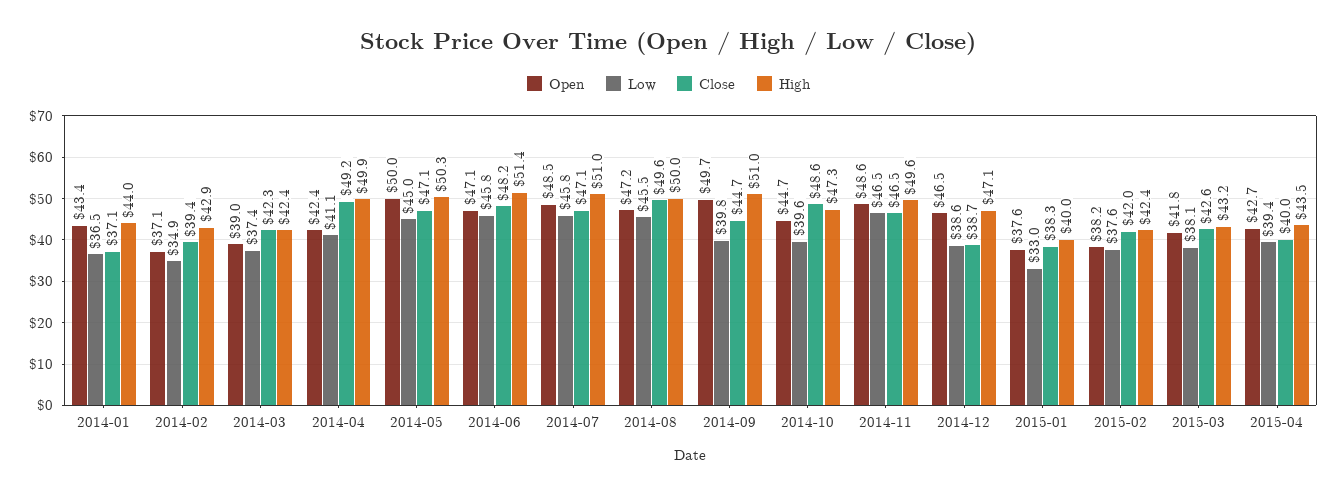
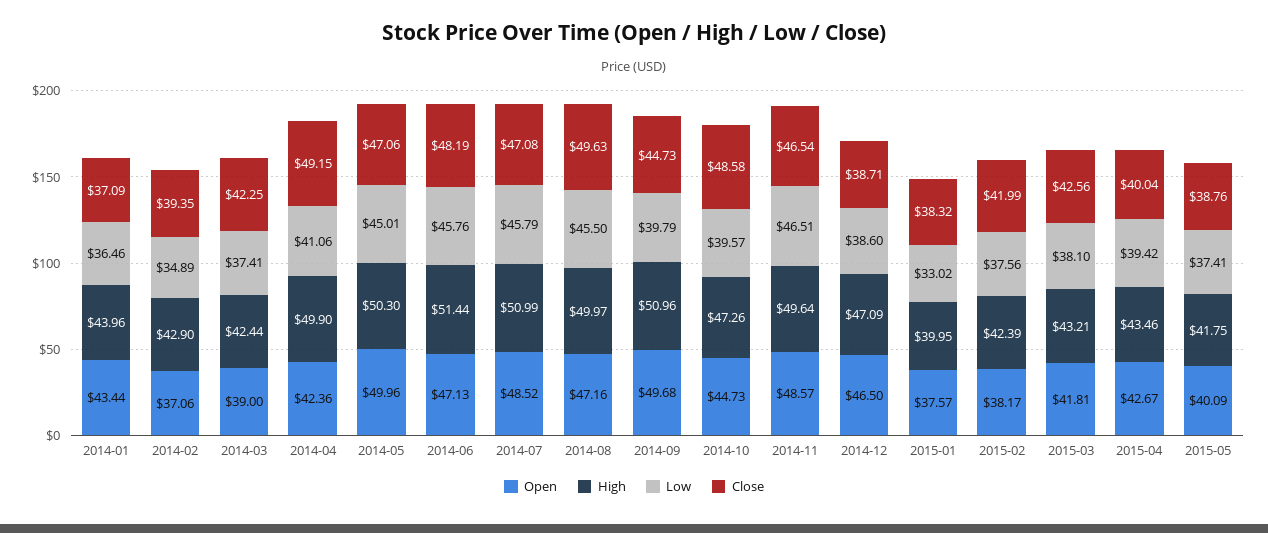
Open, 2015-05: none -> 40.09
High, 2015-05: none -> 41.75
Low, 2015-05: none -> 37.41
Close, 2015-05: none -> 38.76

